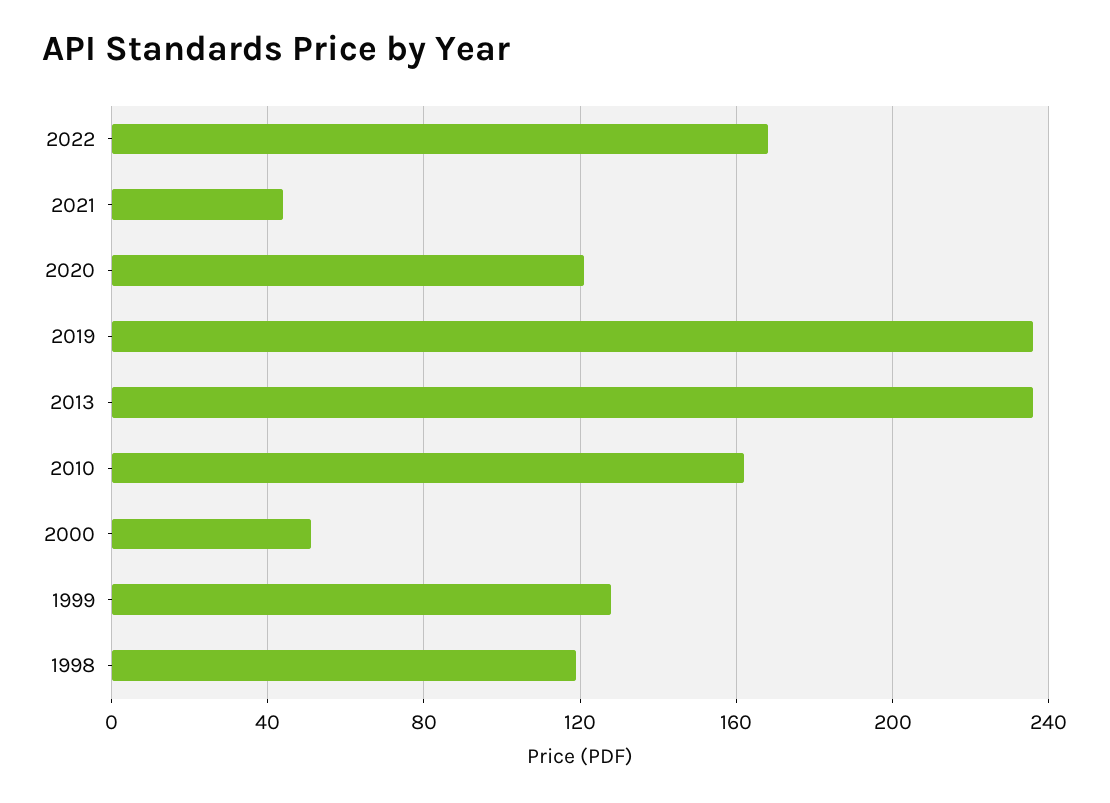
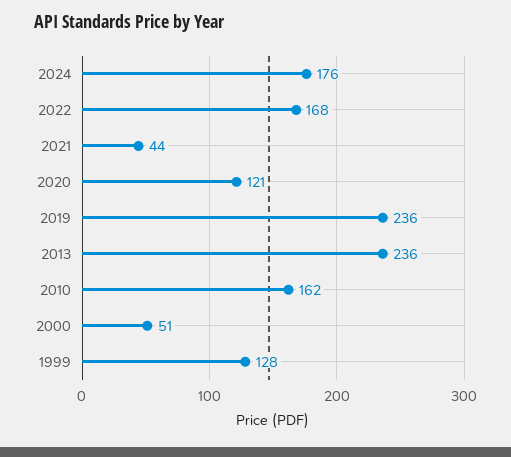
1998: 120 -> none
2024: none -> 176

